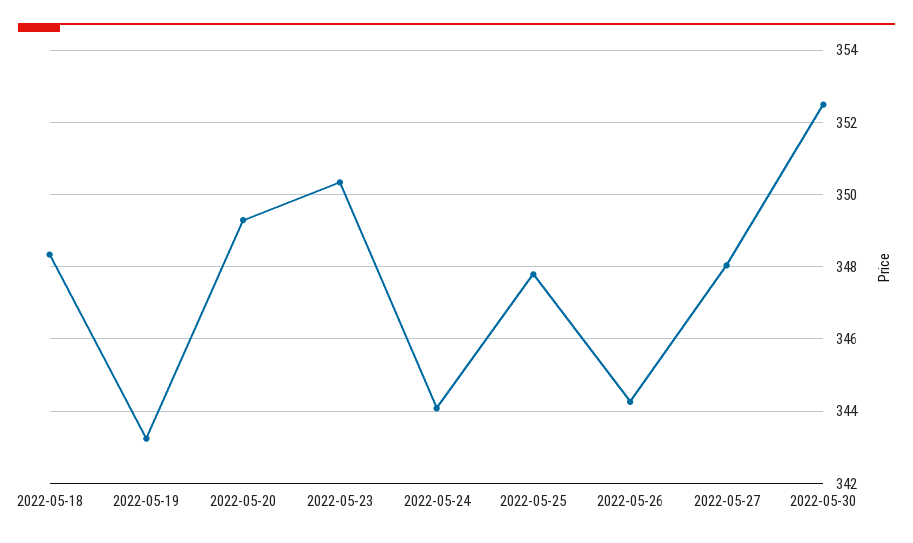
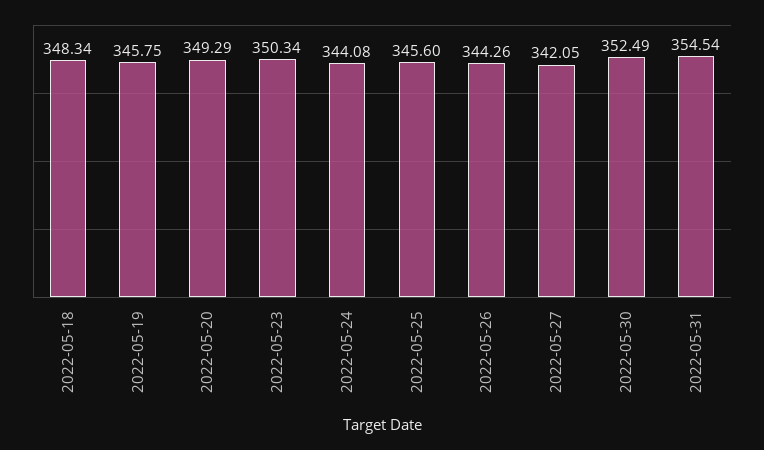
2022-05-19: 343.2 -> 345.75
2022-05-25: 347.8 -> 345.6
2022-05-27: 348 -> 342.05
2022-05-31: none -> 354.54

